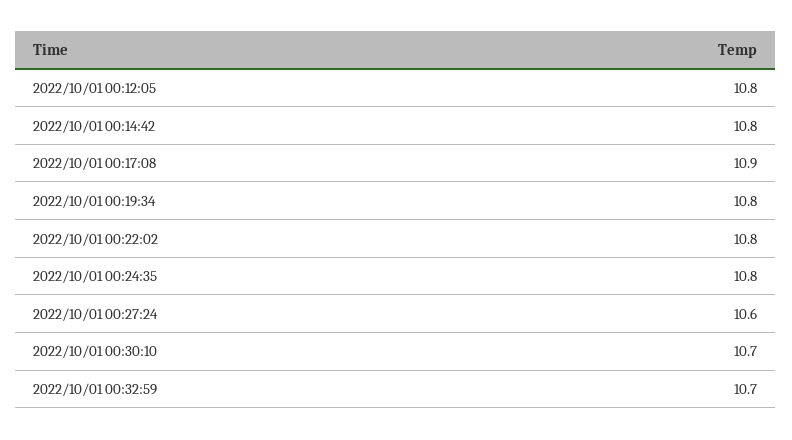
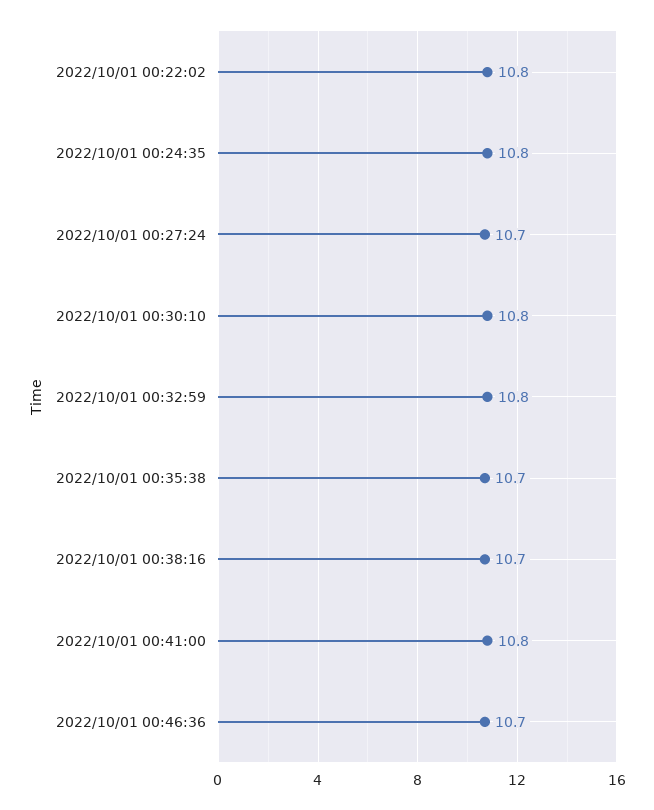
2022/10/01 00:12:05: 10.8 -> none
2022/10/01 00:14:42: 10.8 -> none
2022/10/01 00:17:08: 10.9 -> none
2022/10/01 00:19:34: 10.8 -> none
2022/10/01 00:27:24: 10.6 -> 10.7
2022/10/01 00:30:10: 10.7 -> 10.8
2022/10/01 00:32:59: 10.7 -> 10.8
2022/10/01 00:35:38: none -> 10.7
2022/10/01 00:38:16: none -> 10.7
2022/10/01 00:41:00: none -> 10.8
2022/10/01 00:46:36: none -> 10.7

